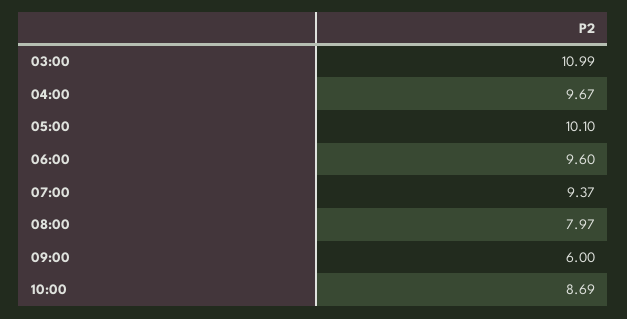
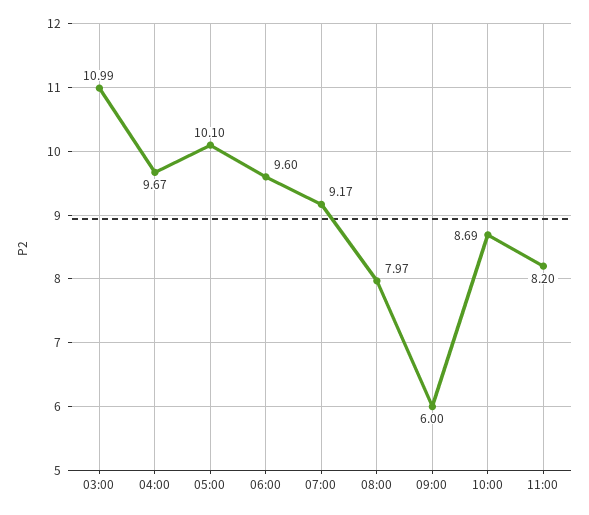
07:00: 9.37 -> 9.17
11:00: none -> 8.2

